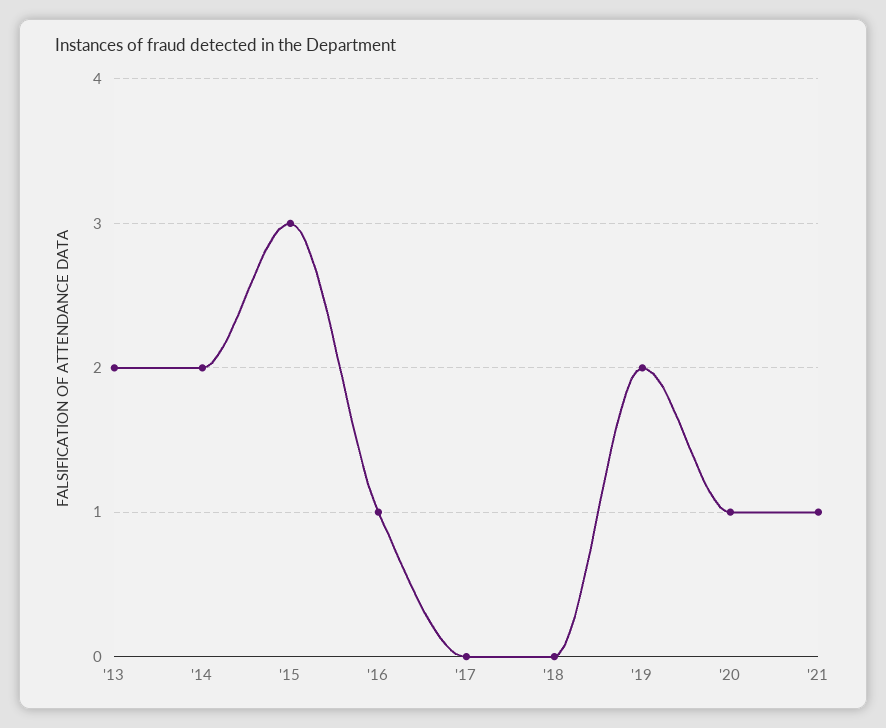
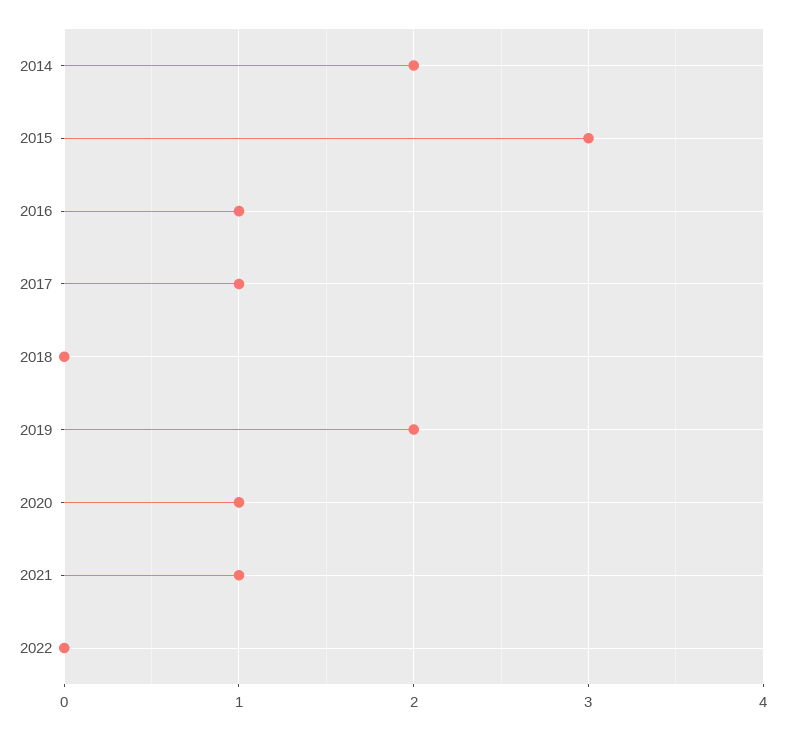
'13: 2 -> none
'17: 0 -> 1
2022: none -> 0

